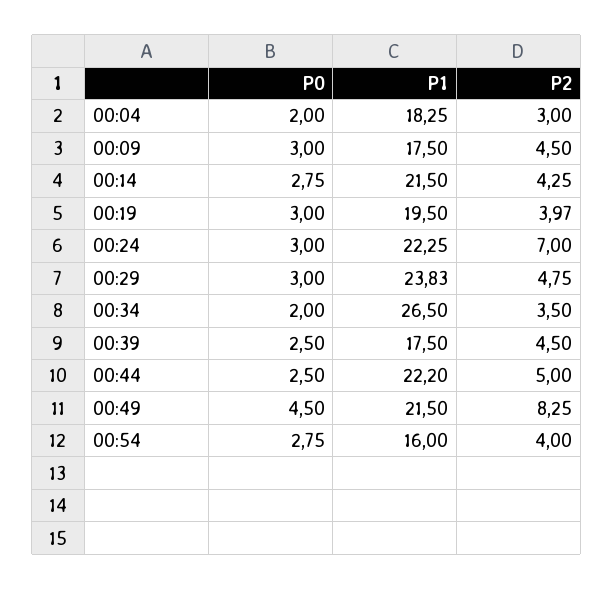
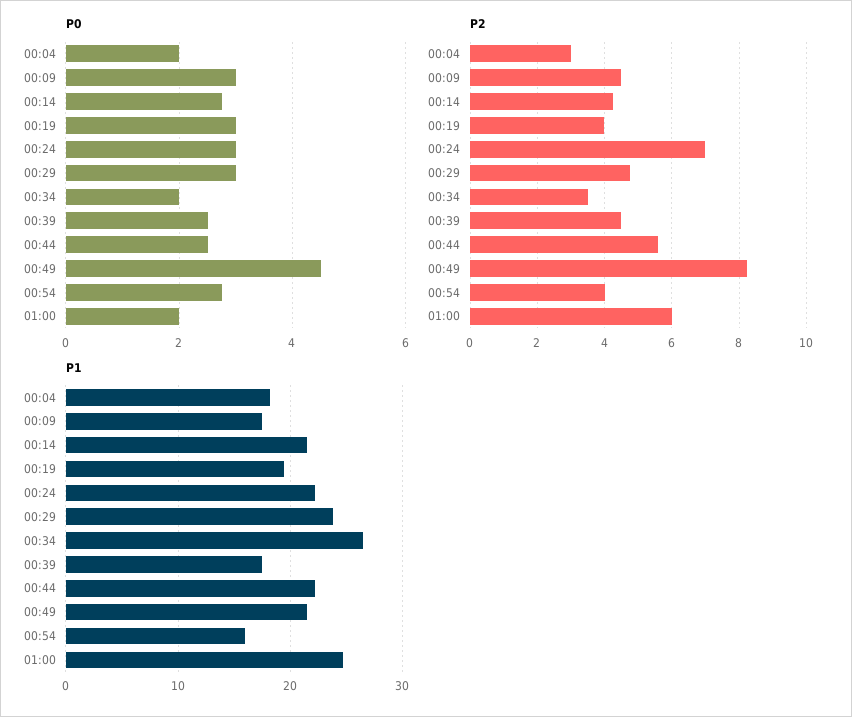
P2, 00:44: 5 -> 5.6
P0, 01:00: none -> 2
P2, 01:00: none -> 6
P1, 01:00: none -> 25

